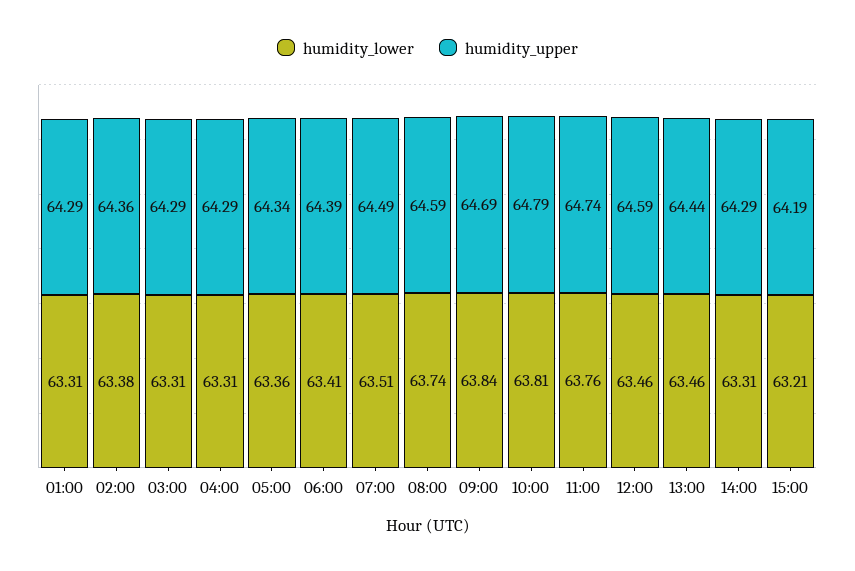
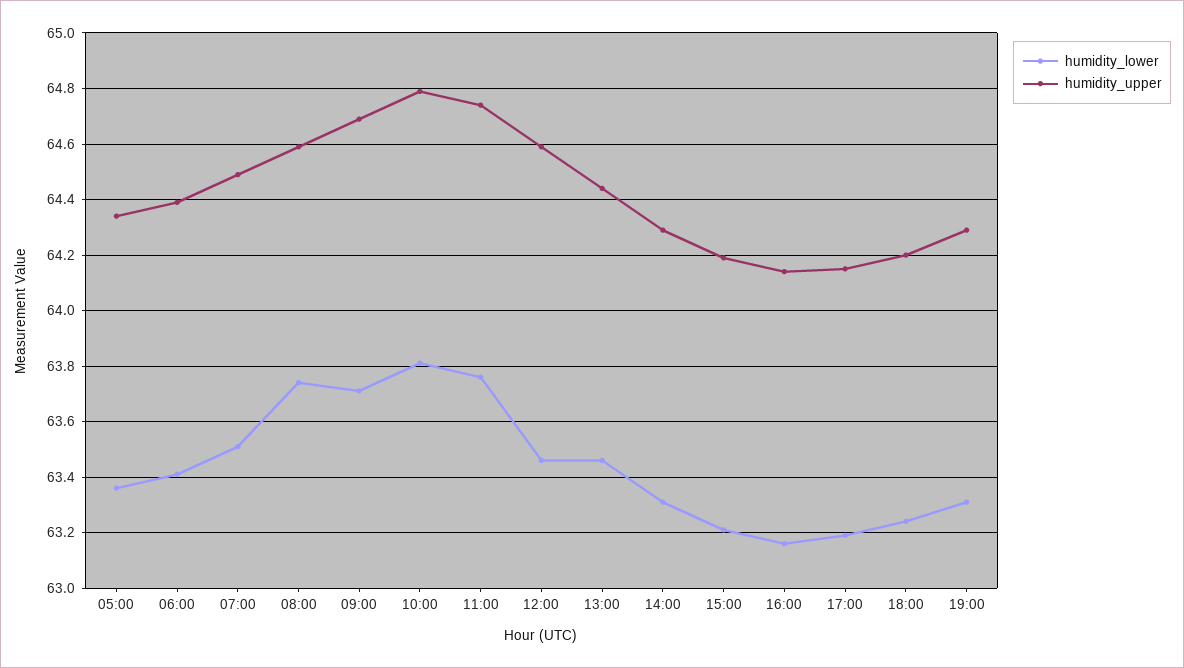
humidity_lower, 01:00: 63.31 -> none
humidity_upper, 01:00: 64.29 -> none
humidity_lower, 02:00: 63.38 -> none
humidity_upper, 02:00: 64.36 -> none
humidity_lower, 03:00: 63.31 -> none
humidity_upper, 03:00: 64.29 -> none
humidity_lower, 04:00: 63.31 -> none
humidity_upper, 04:00: 64.29 -> none
humidity_lower, 09:00: 63.84 -> 63.7
humidity_lower, 16:00: none -> 63.15
humidity_upper, 16:00: none -> 64.15
humidity_lower, 17:00: none -> 63.2
humidity_upper, 17:00: none -> 64.15
humidity_lower, 18:00: none -> 63.25
humidity_upper, 18:00: none -> 64.2
humidity_lower, 19:00: none -> 63.3
humidity_upper, 19:00: none -> 64.3

